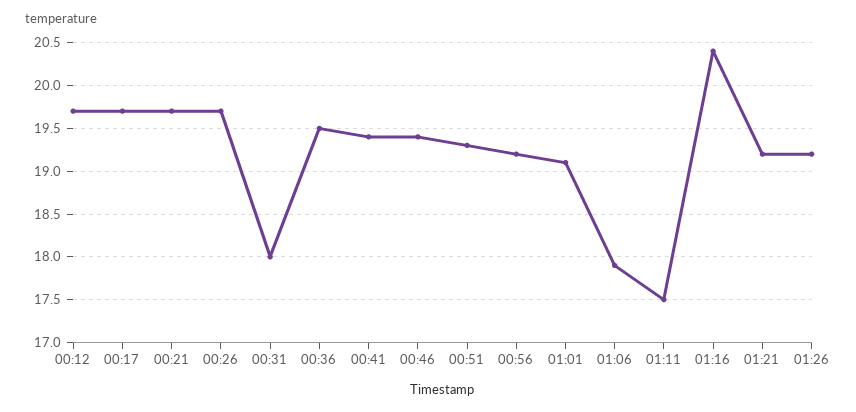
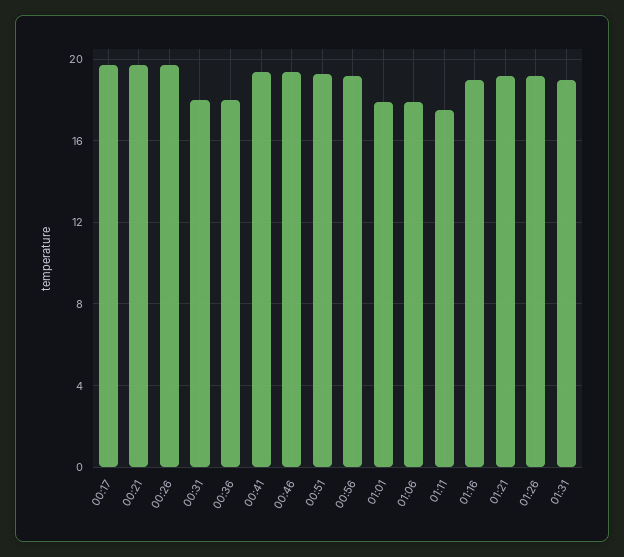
00:12: 19.7 -> none
00:36: 19.5 -> 18
01:01: 19.1 -> 18
01:16: 20.4 -> 19
01:31: none -> 19

